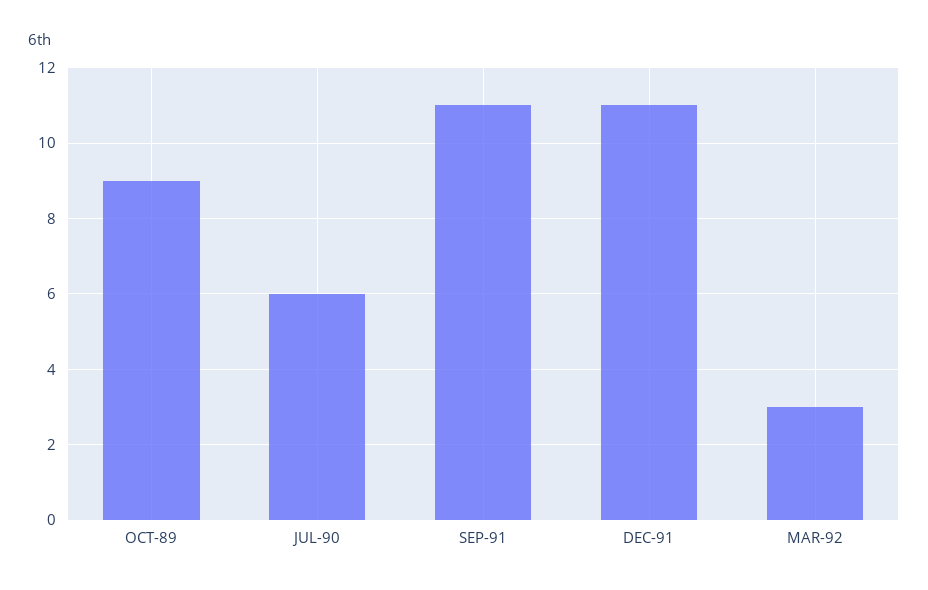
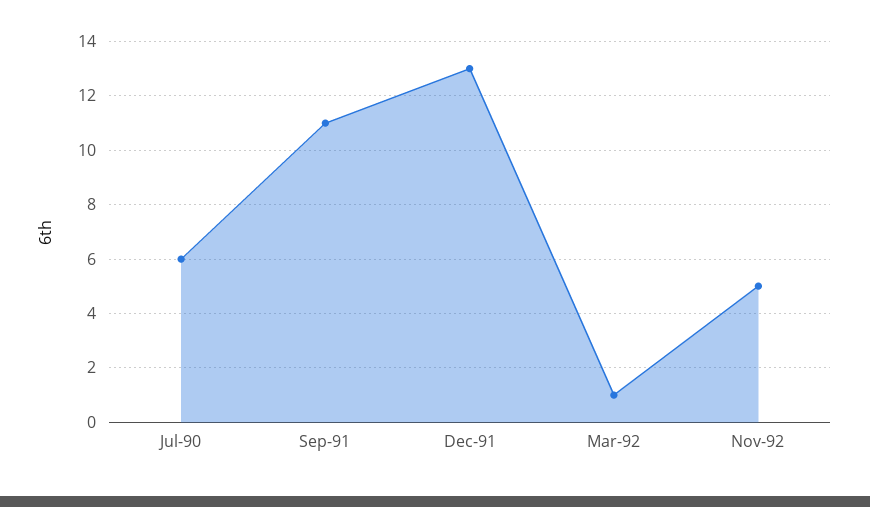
OCT-89: 9 -> none
DEC-91: 11 -> 13
MAR-92: 3 -> 1
Nov-92: none -> 5

